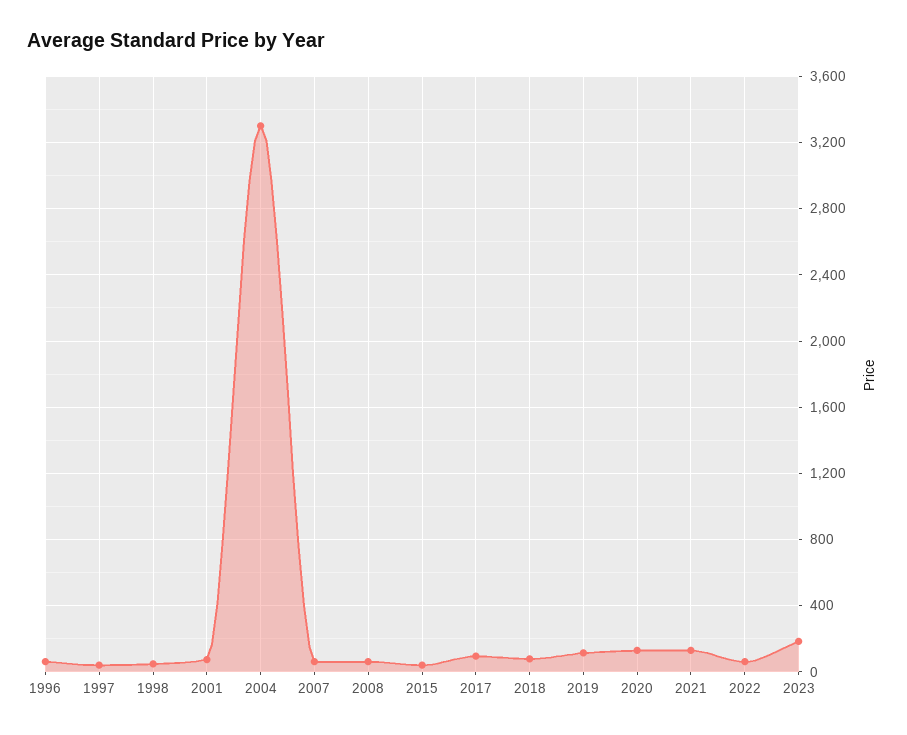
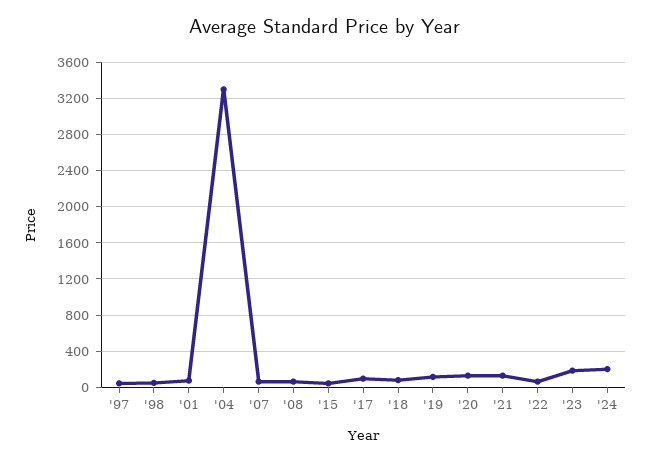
1996: 50 -> none
'24: none -> 200

